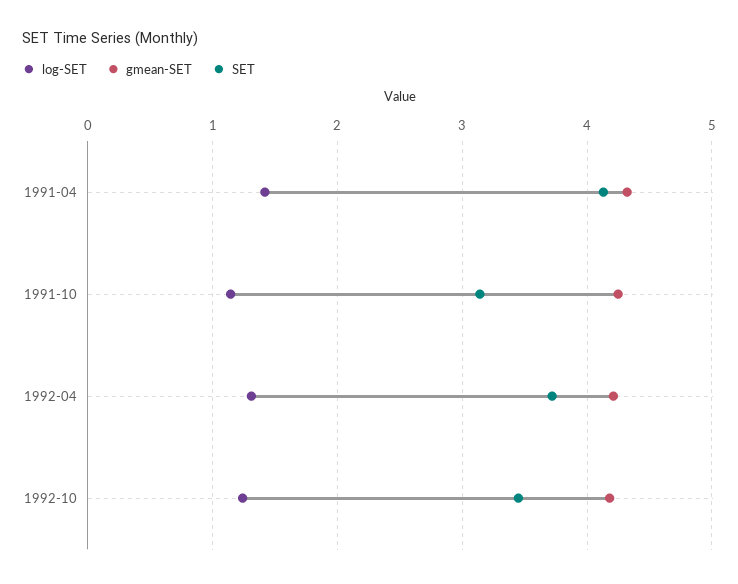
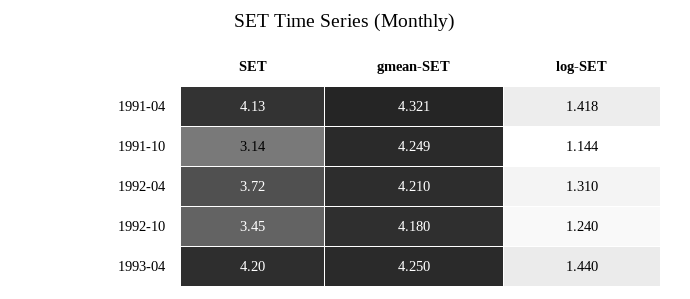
SET, 1993-04: none -> 4.2
gmean-SET, 1993-04: none -> 4.25
log-SET, 1993-04: none -> 1.44

